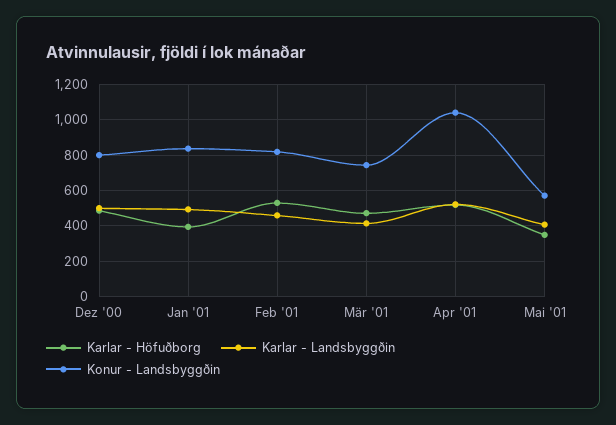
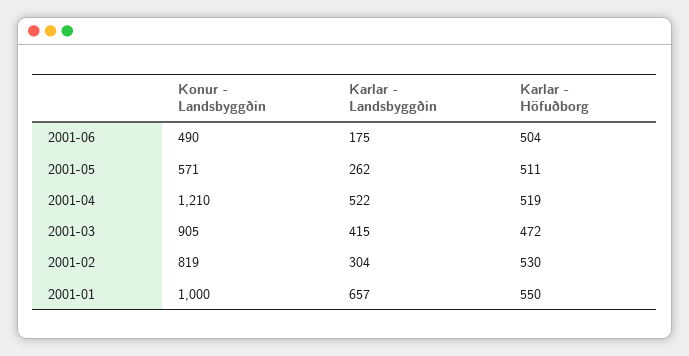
Karlar - Höfuðborg, Dez '00: 500 -> none
Karlar - Landsbyggðin, Dez '00: 500 -> none
Konur - Landsbyggðin, Dez '00: 800 -> none
Karlar - Höfuðborg, Jan '01: 400 -> 550
Karlar - Landsbyggðin, Jan '01: 500 -> 657
Konur - Landsbyggðin, Jan '01: 850 -> 1000
Karlar - Landsbyggðin, Feb '01: 450 -> 304
Konur - Landsbyggðin, Mär '01: 750 -> 905
Konur - Landsbyggðin, Apr '01: 1050 -> 1210
Karlar - Höfuðborg, Mai '01: 350 -> 511
Karlar - Landsbyggðin, Mai '01: 400 -> 262
Konur - Landsbyggðin, 2001-06: none -> 490
Karlar - Landsbyggðin, 2001-06: none -> 175
Karlar - Höfuðborg, 2001-06: none -> 504

